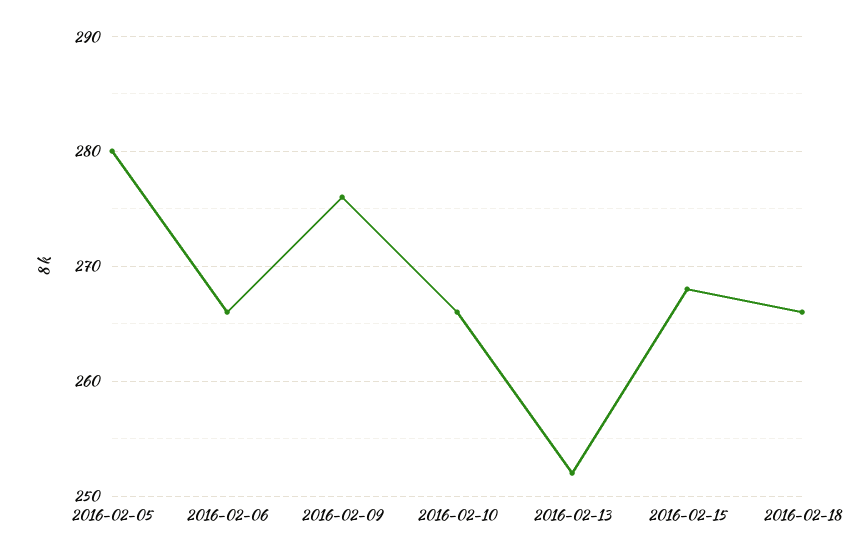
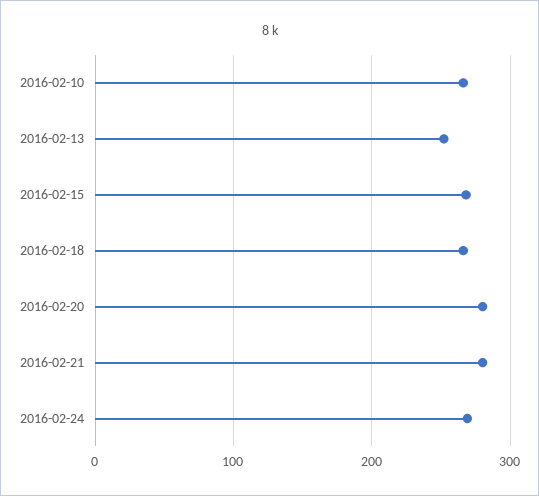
2016-02-05: 280 -> none
2016-02-06: 266 -> none
2016-02-09: 276 -> none
2016-02-20: none -> 280
2016-02-21: none -> 280
2016-02-24: none -> 270

